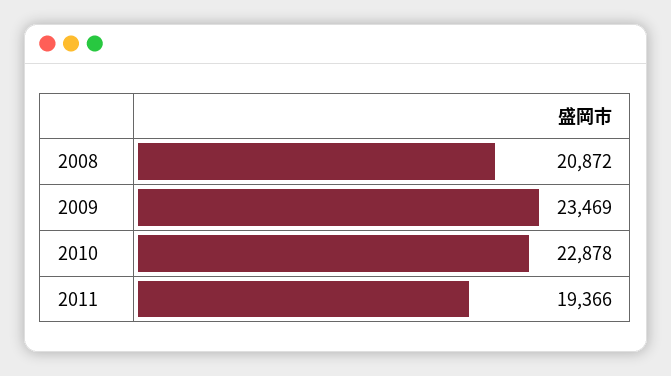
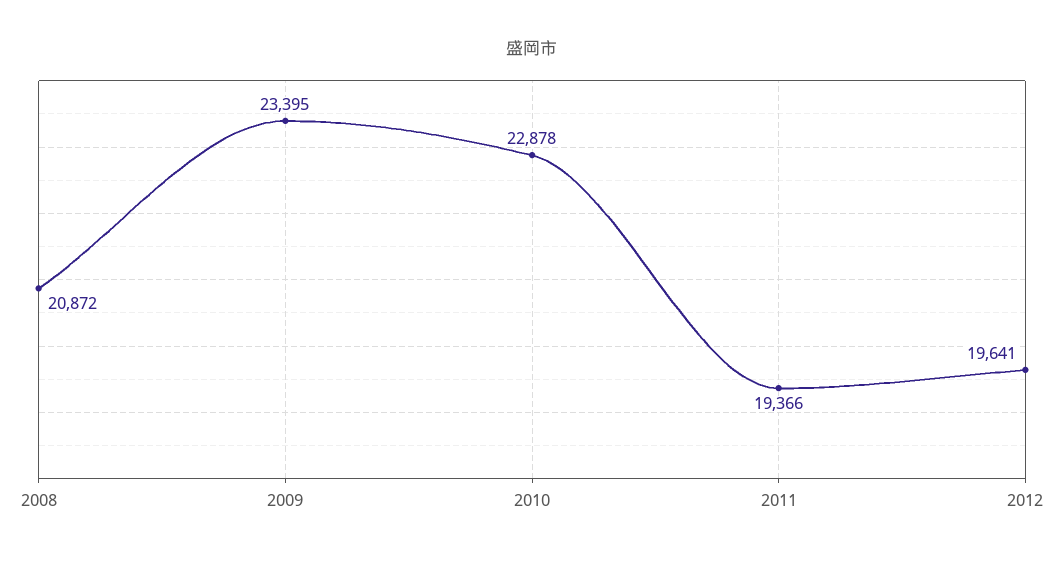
2009: 23469 -> 23395
2012: none -> 19641

